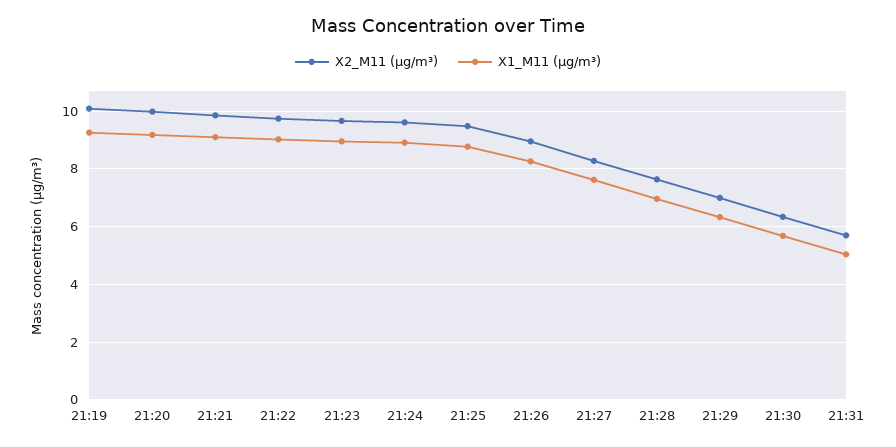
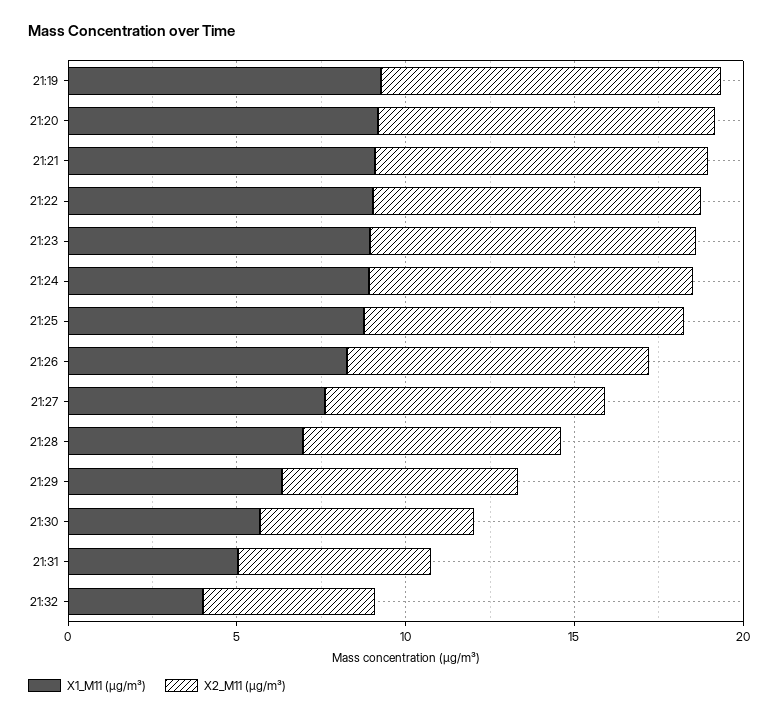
X1_M11 (μg/m³), 21:32: none -> 4
X2_M11 (μg/m³), 21:32: none -> 5

